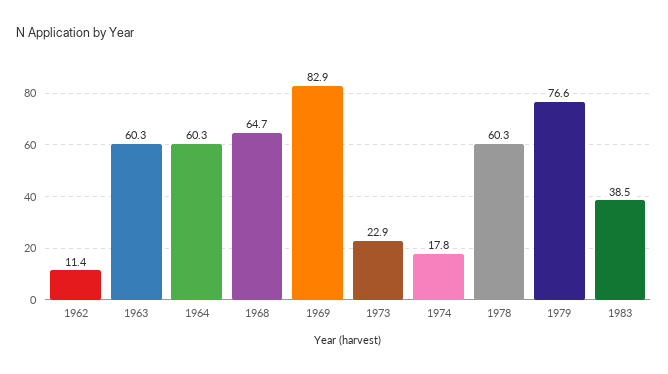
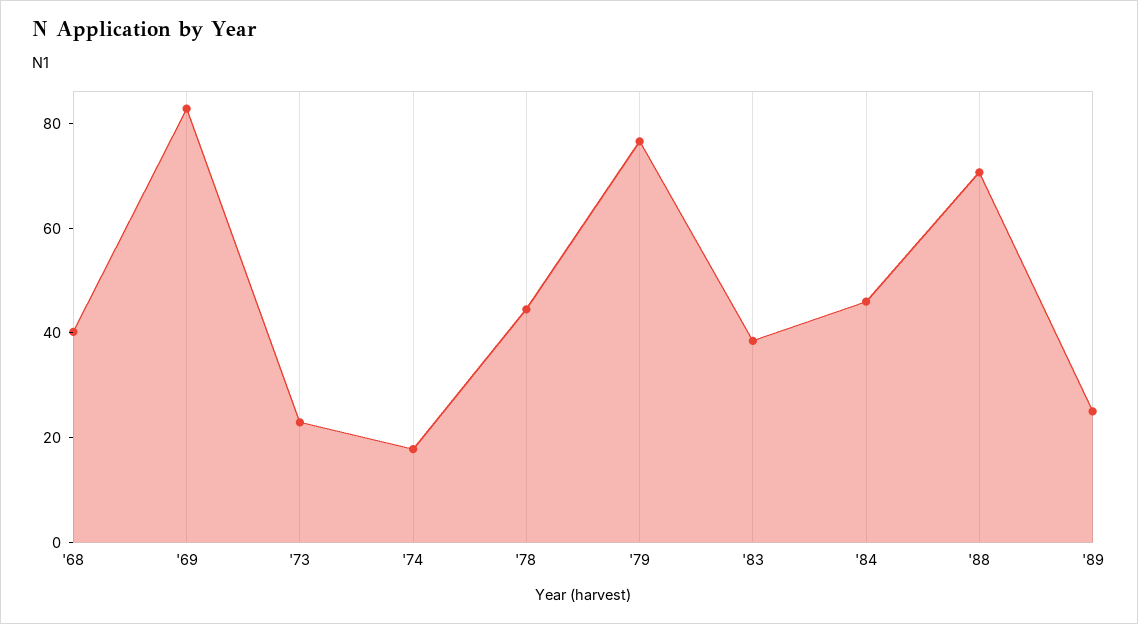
1962: 11.4 -> none
1963: 60.3 -> none
1964: 60.3 -> none
1968: 64.7 -> 40
1978: 60.3 -> 45
'84: none -> 45
'88: none -> 70
'89: none -> 25

